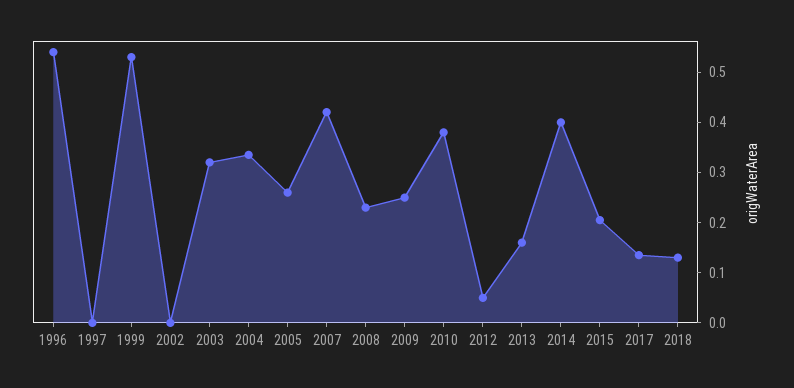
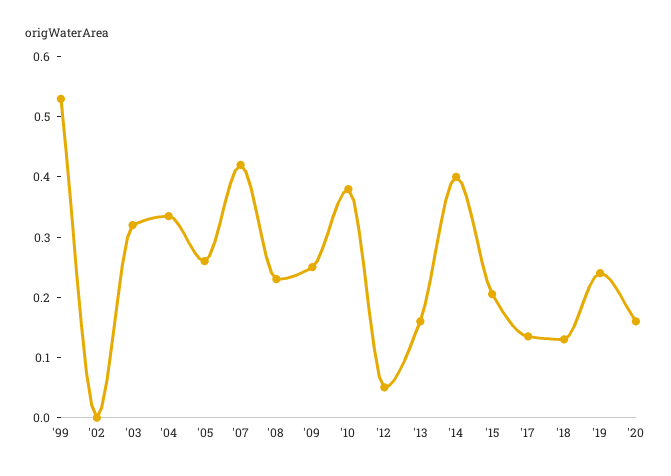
1996: 0.54 -> none
1997: 0 -> none
'19: none -> 0.24
'20: none -> 0.16

